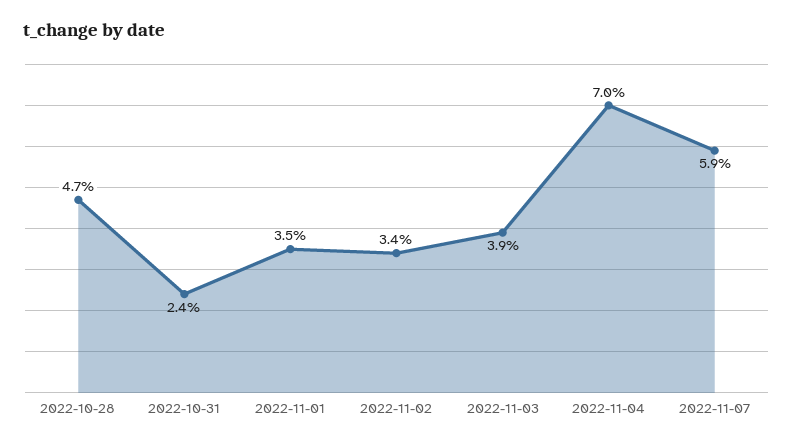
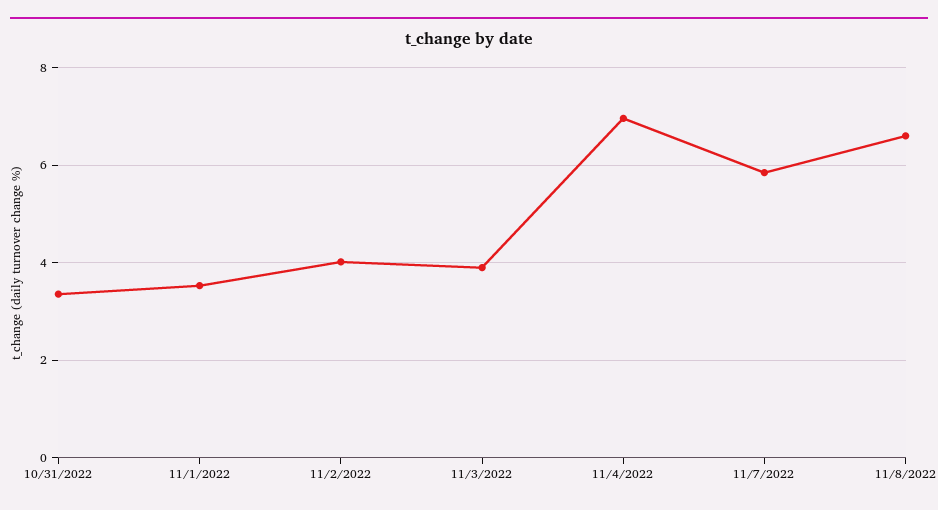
2022-10-28: 4.7 -> none
2022-10-31: 2.4 -> 3.4
2022-11-02: 3.4 -> 4
11/8/2022: none -> 6.6

